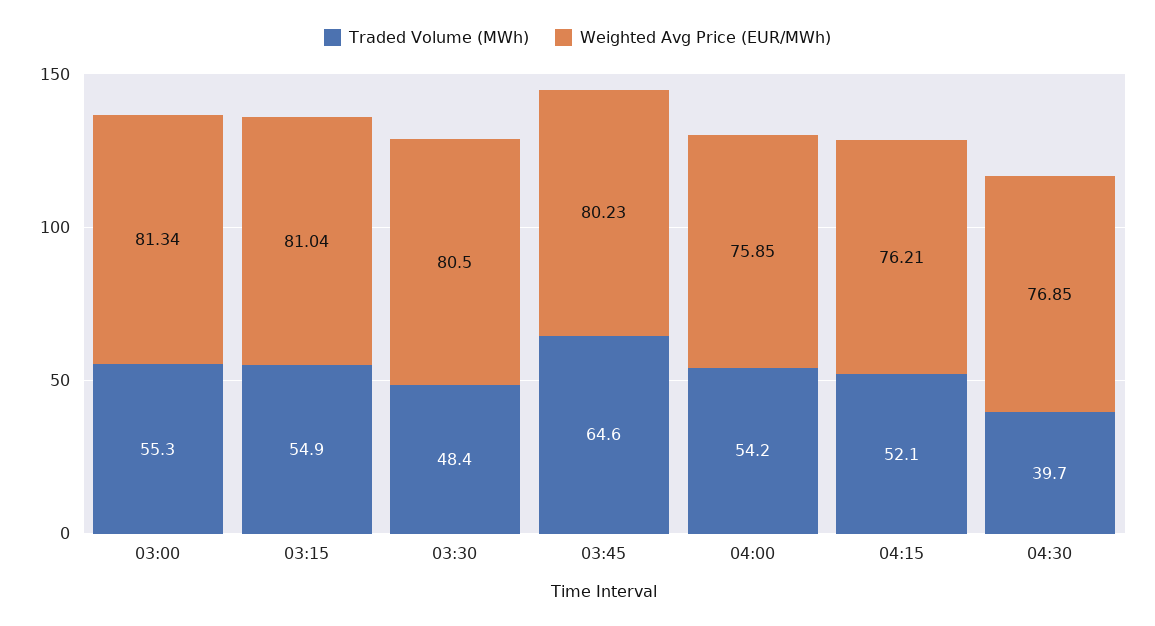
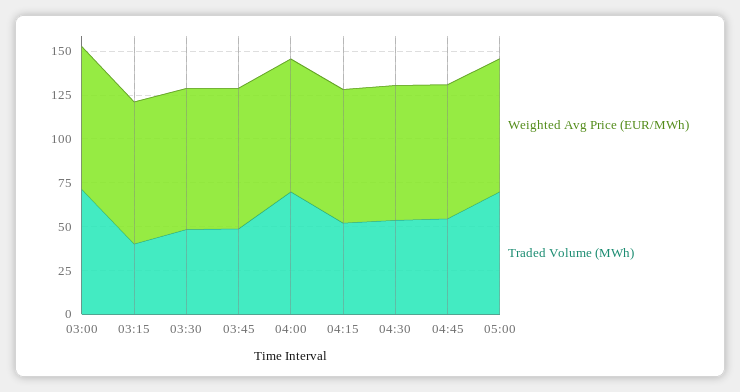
Traded Volume (MWh), 03:00: 55.3 -> 70
Traded Volume (MWh), 03:15: 54.9 -> 40
Traded Volume (MWh), 03:45: 64.6 -> 50
Traded Volume (MWh), 04:00: 54.2 -> 70
Traded Volume (MWh), 04:30: 39.7 -> 55
Weighted Avg Price (EUR/MWh), 04:45: none -> 75
Traded Volume (MWh), 04:45: none -> 55
Weighted Avg Price (EUR/MWh), 05:00: none -> 75
Traded Volume (MWh), 05:00: none -> 70

